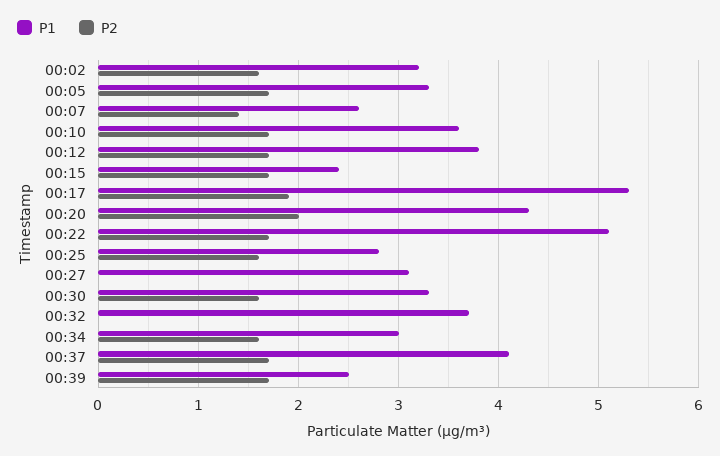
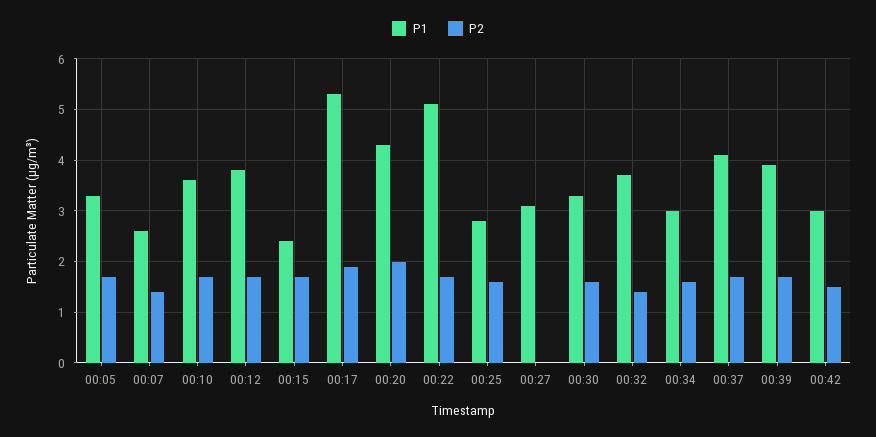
P1, 00:02: 3.2 -> none
P2, 00:02: 1.6 -> none
P2, 00:32: 0 -> 1.5
P1, 00:39: 2.5 -> 4
P1, 00:42: none -> 3
P2, 00:42: none -> 1.5

